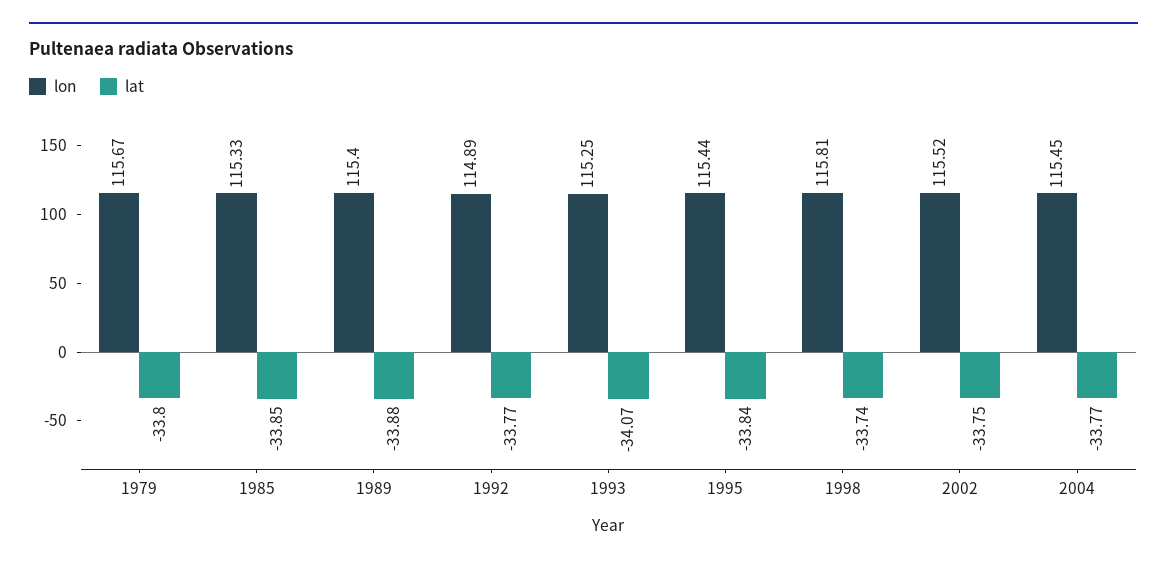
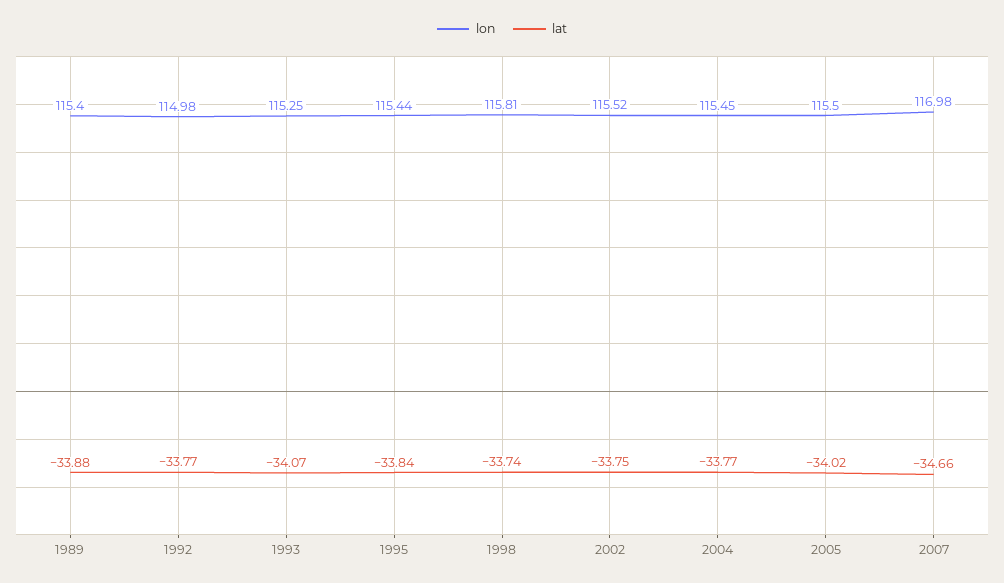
lon, 1979: 115.67 -> none
lat, 1979: -33.8 -> none
lon, 1985: 115.33 -> none
lat, 1985: -33.85 -> none
lon, 1992: 114.89 -> 114.98
lon, 2005: none -> 115.5
lat, 2005: none -> -34.02
lon, 2007: none -> 116.98
lat, 2007: none -> -34.66

